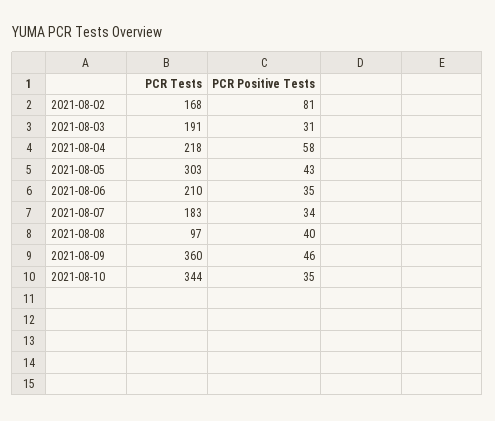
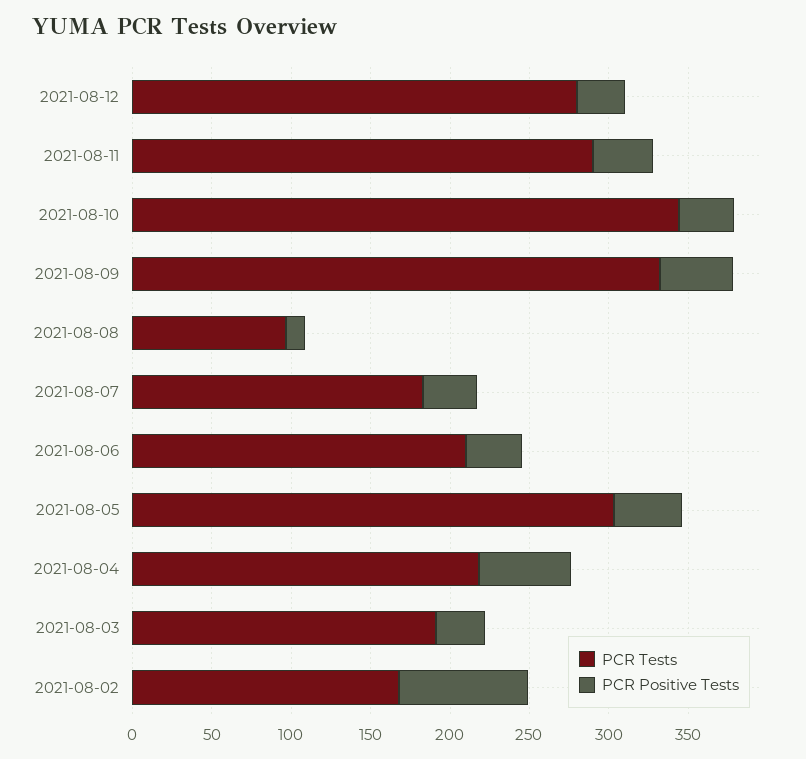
PCR Positive Tests, 2021-08-08: 40 -> 10
PCR Tests, 2021-08-09: 360 -> 330
PCR Tests, 2021-08-12: none -> 280
PCR Positive Tests, 2021-08-12: none -> 30
PCR Tests, 2021-08-11: none -> 290
PCR Positive Tests, 2021-08-11: none -> 40

